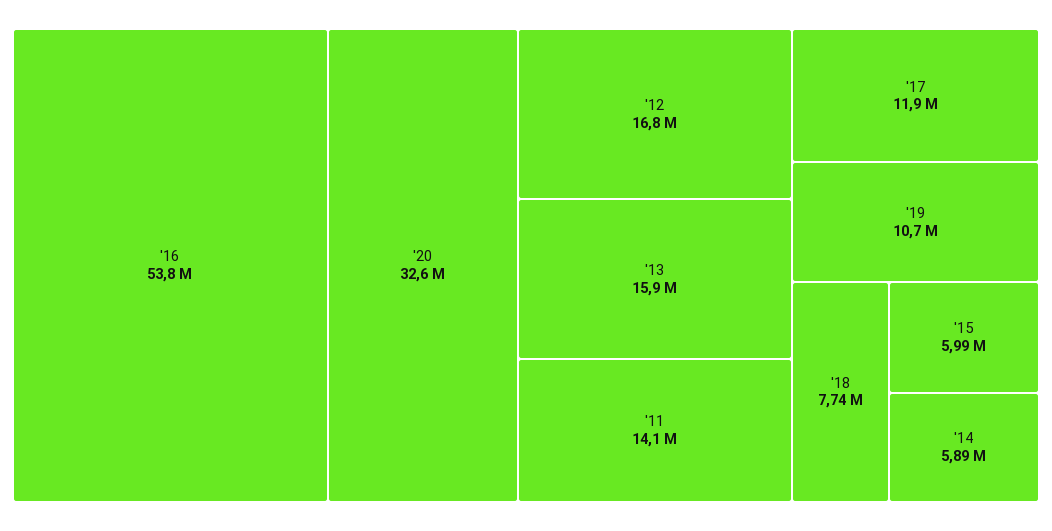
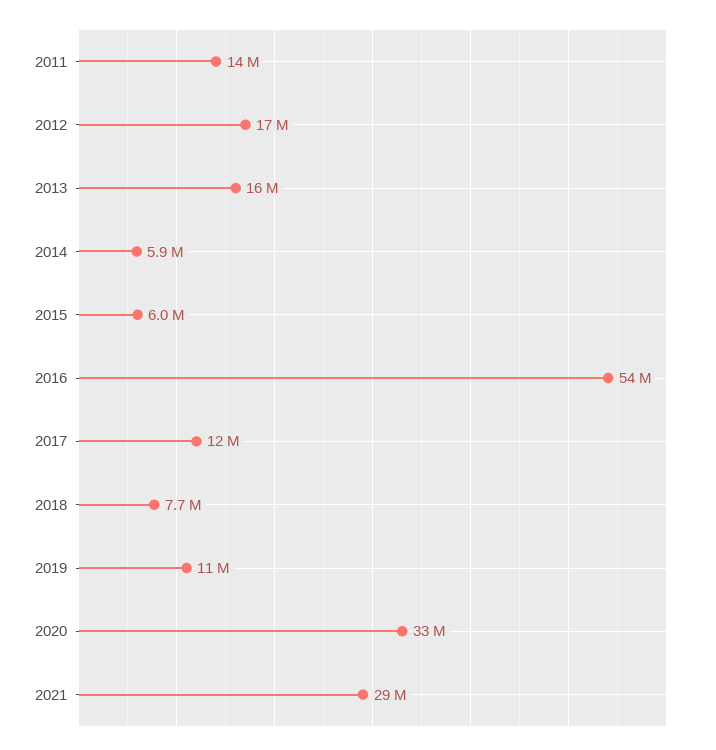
2021: none -> 29000000

